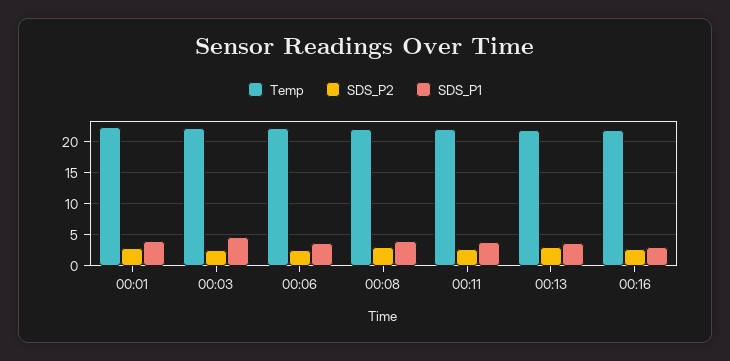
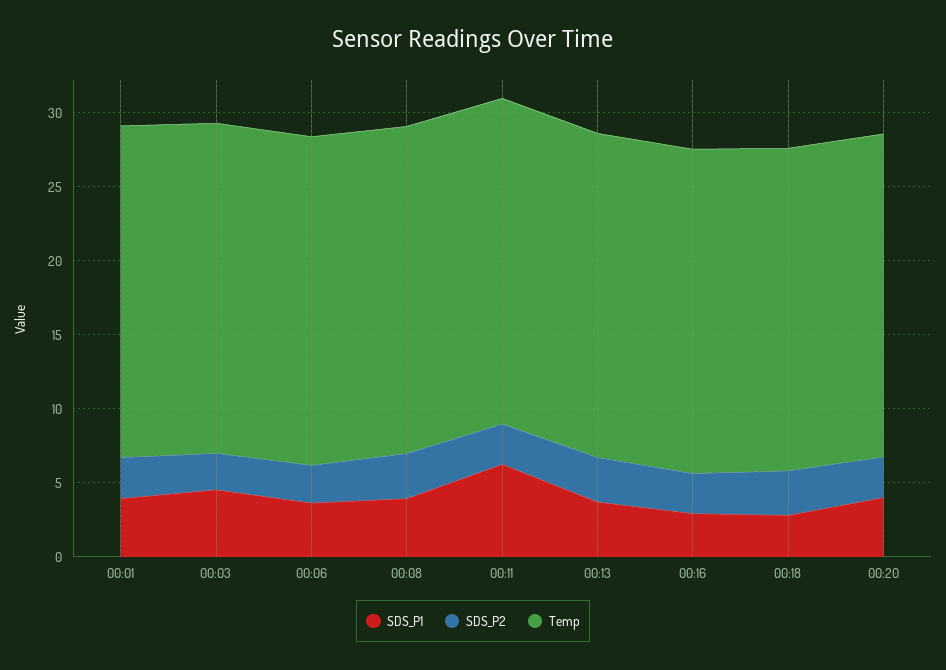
SDS_P1, 00:11: 4 -> 6
SDS_P1, 00:18: none -> 3
SDS_P2, 00:18: none -> 3
Temp, 00:18: none -> 22
SDS_P1, 00:20: none -> 4
SDS_P2, 00:20: none -> 3
Temp, 00:20: none -> 22

